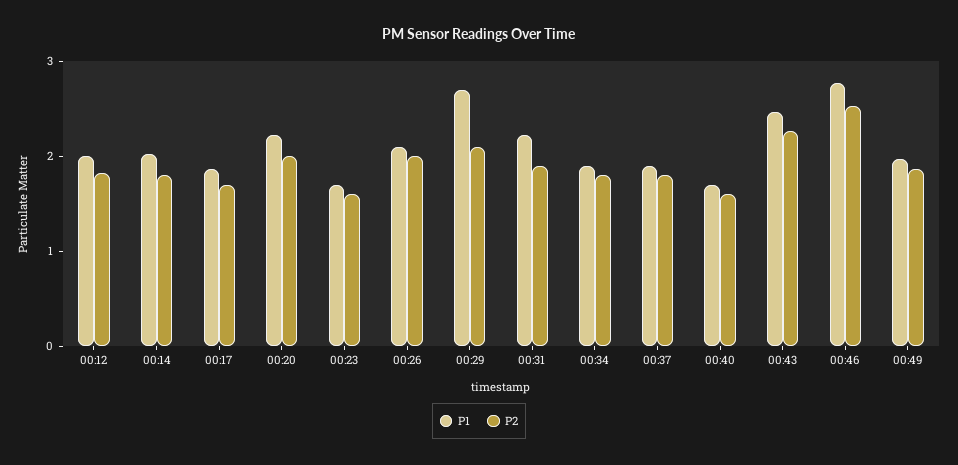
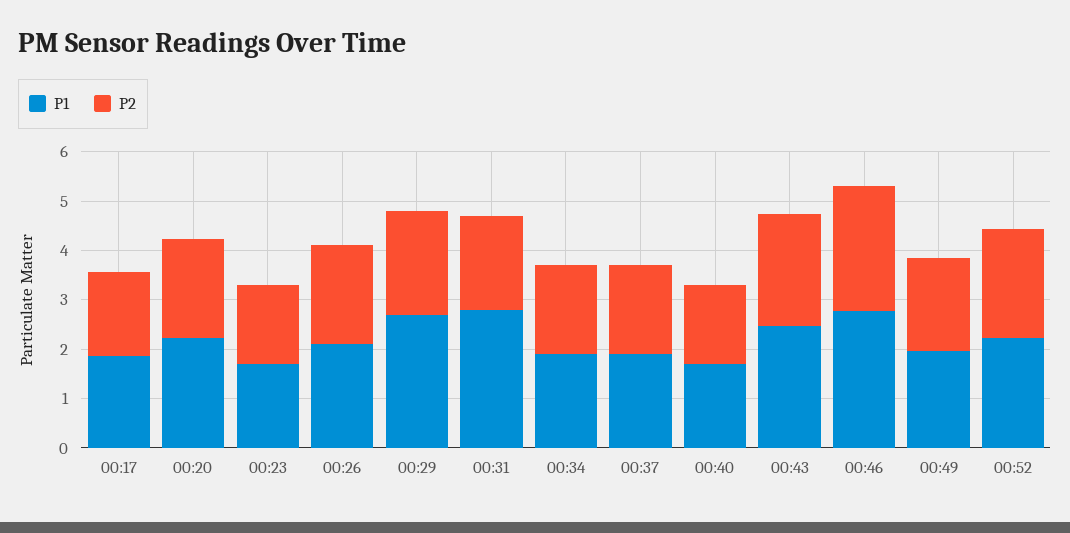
P1, 00:12: 2 -> none
P2, 00:12: 1.8 -> none
P1, 00:14: 2 -> none
P2, 00:14: 1.8 -> none
P1, 00:31: 2.2 -> 2.8
P1, 00:52: none -> 2.2
P2, 00:52: none -> 2.2

